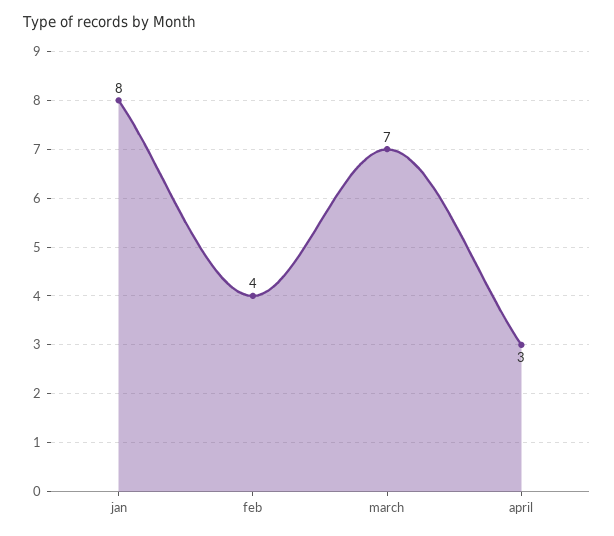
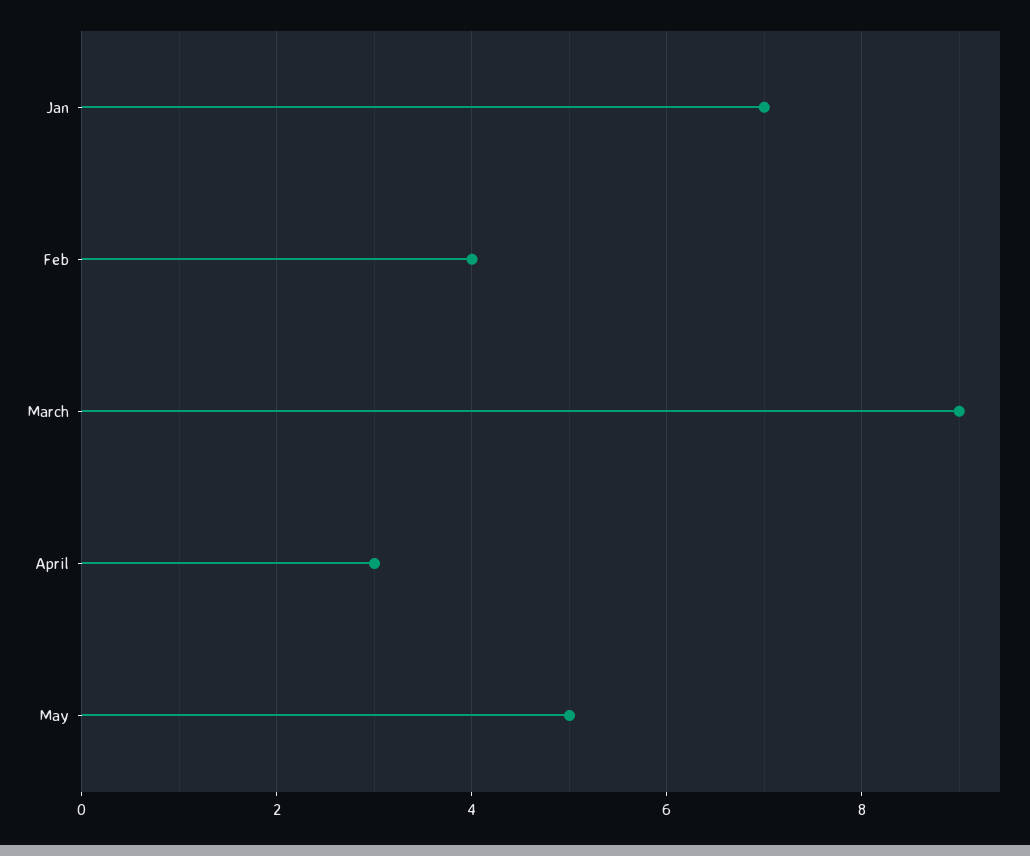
jan: 8 -> 7
march: 7 -> 9
May: none -> 5

